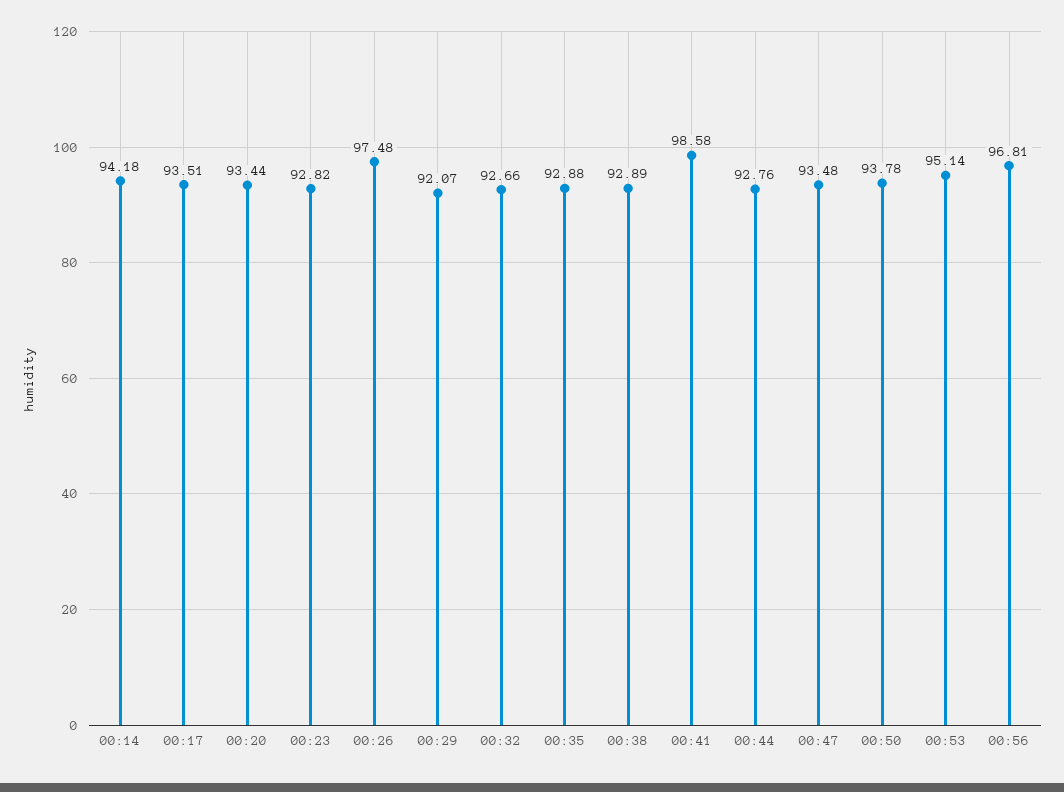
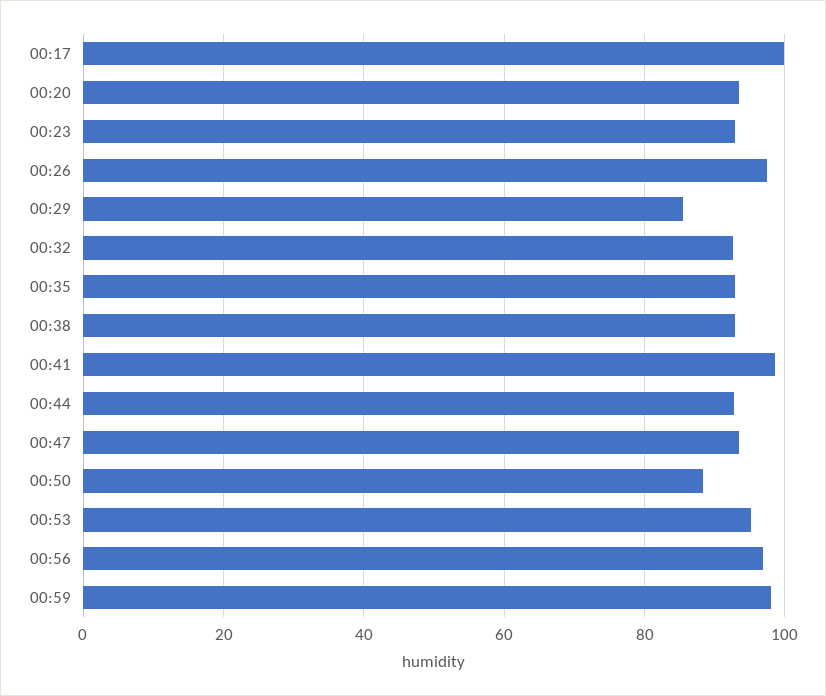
00:14: 94.18 -> none
00:17: 93.51 -> 100
00:29: 92.07 -> 86
00:50: 93.78 -> 88
00:59: none -> 98

